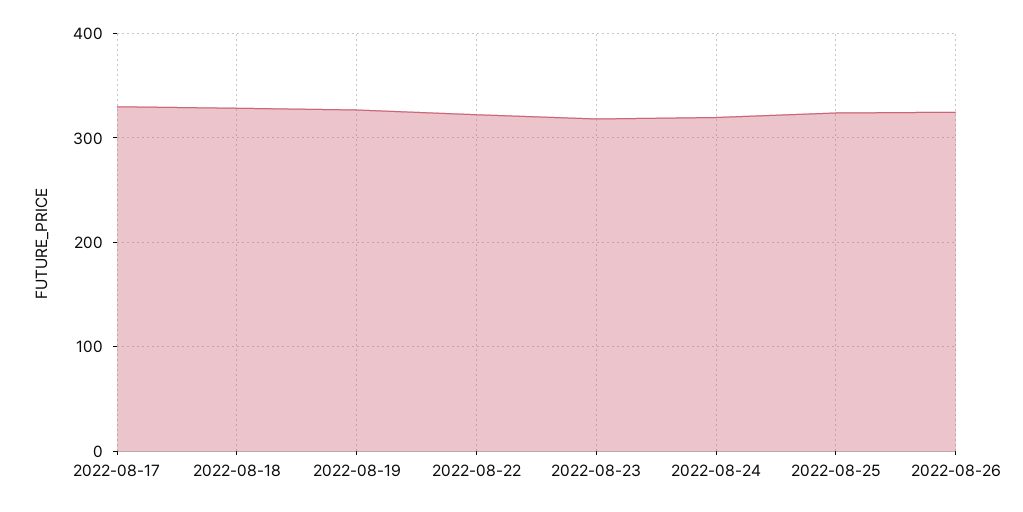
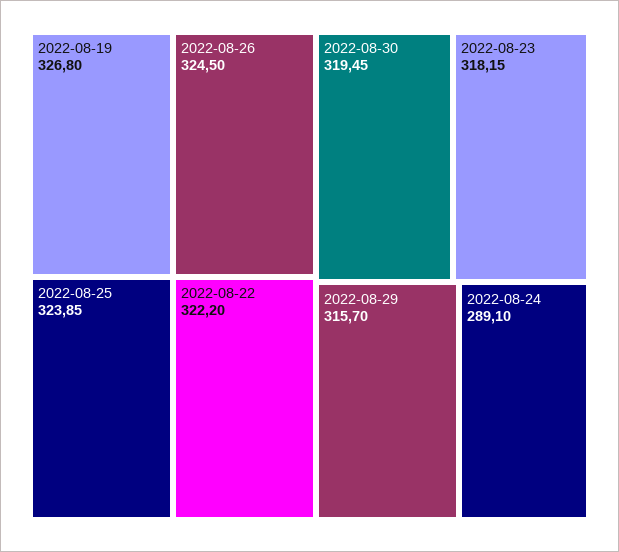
2022-08-17: 330 -> none
2022-08-18: 330 -> none
2022-08-24: 320 -> 289.1
2022-08-30: none -> 319.45
2022-08-29: none -> 315.7

